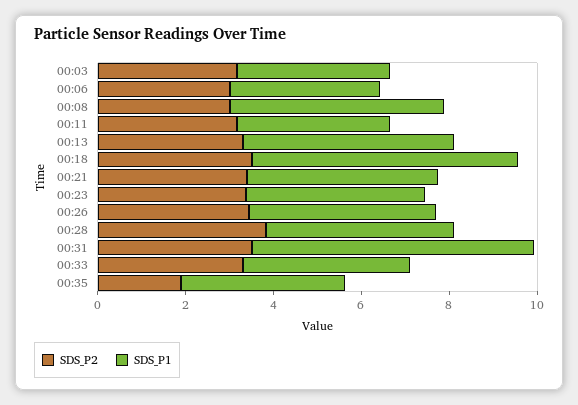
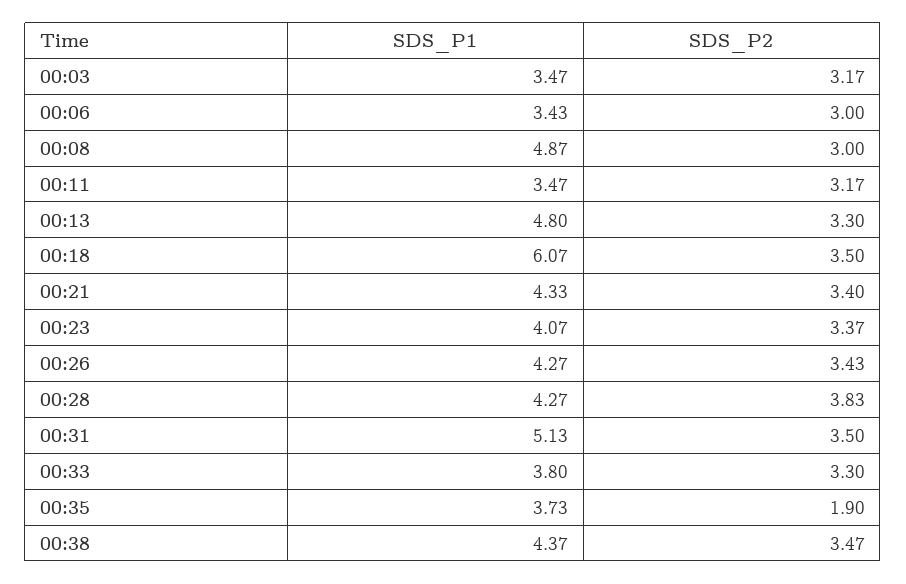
SDS_P1, 00:31: 6.5 -> 5.13
SDS_P1, 00:38: none -> 4.37
SDS_P2, 00:38: none -> 3.47

